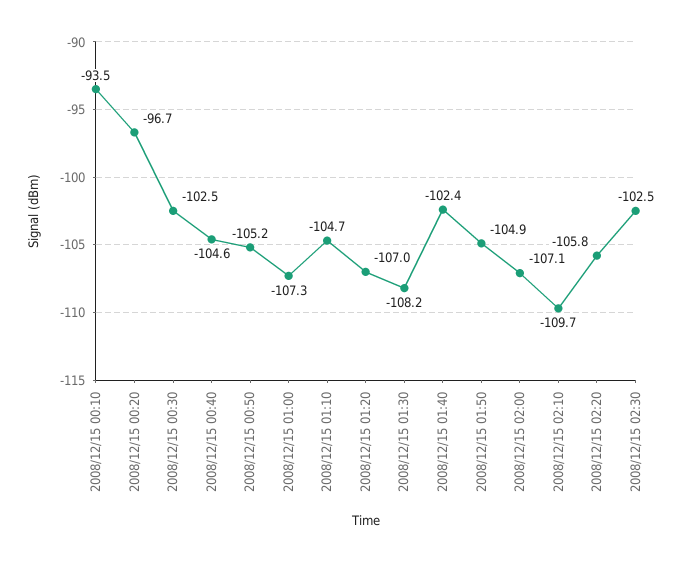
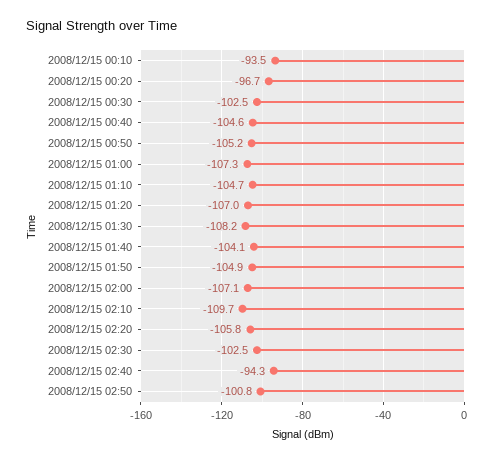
2008/12/15 01:40: -102.4 -> -104.1
2008/12/15 02:40: none -> -94.3
2008/12/15 02:50: none -> -100.8

